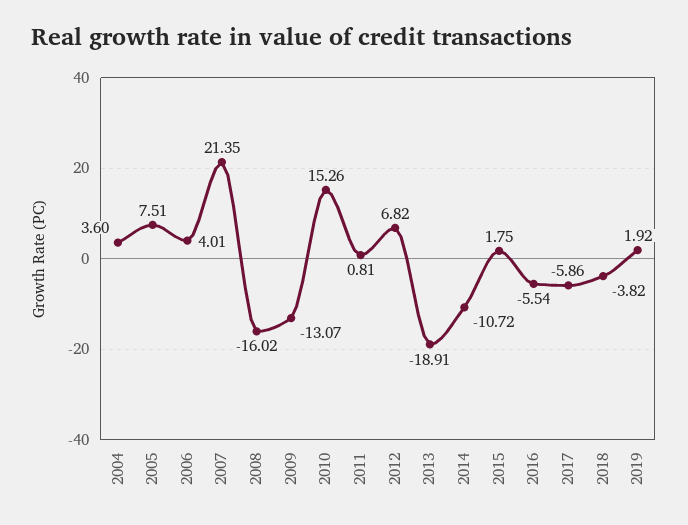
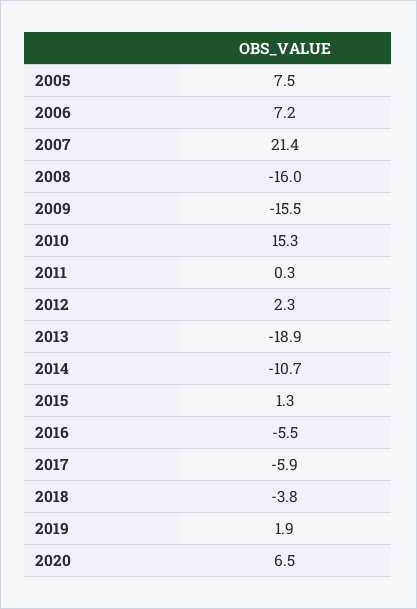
2004: 3.6 -> none
2006: 4.01 -> 7.2
2009: -13.07 -> -15.5
2011: 0.81 -> 0.3
2012: 6.82 -> 2.3
2015: 1.75 -> 1.3
2020: none -> 6.5

